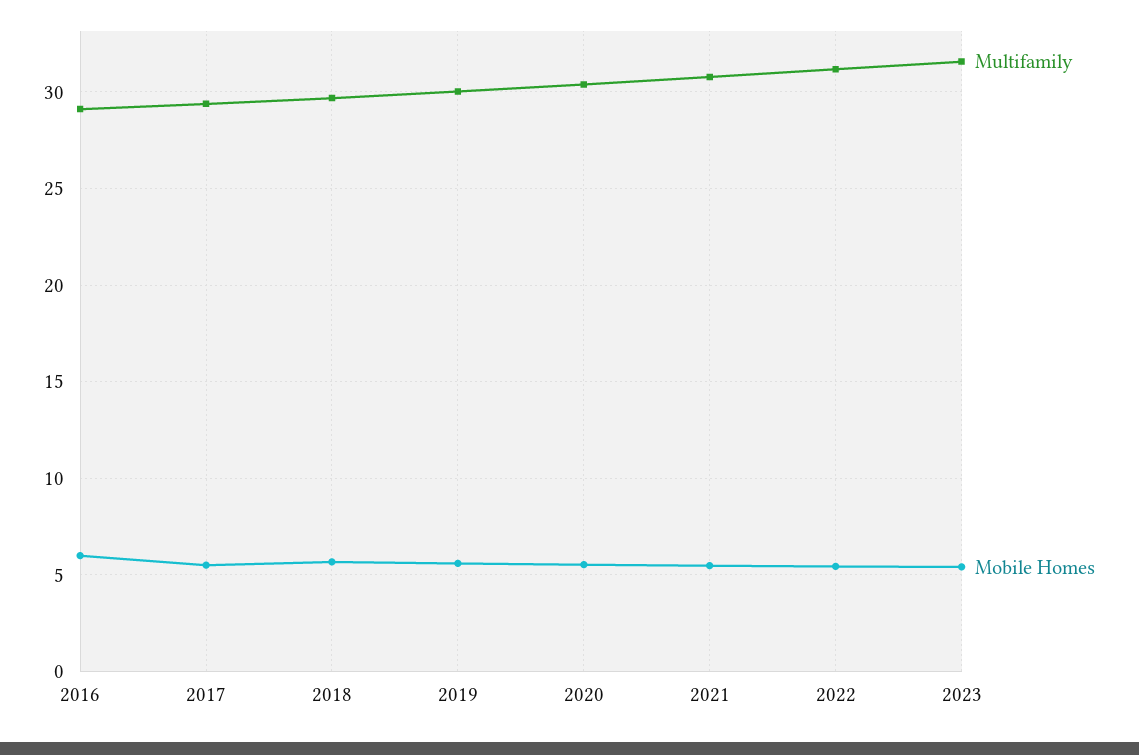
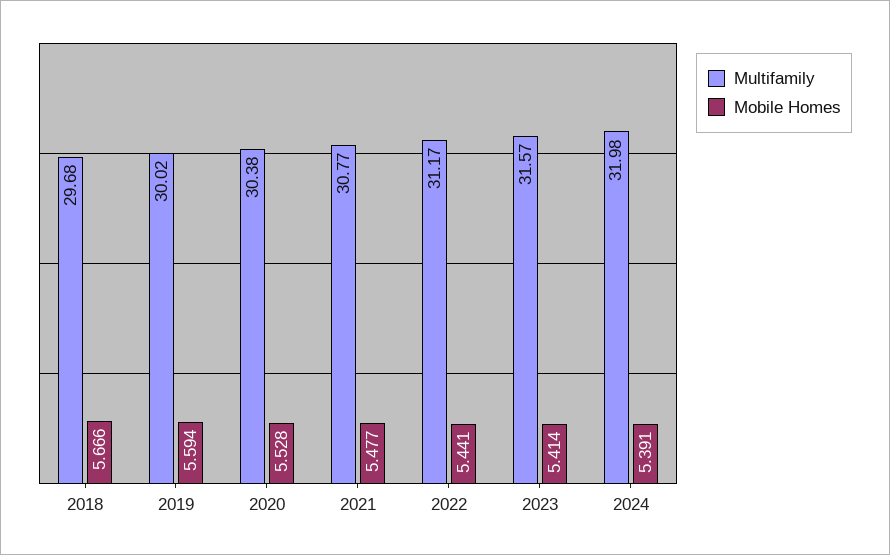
Multifamily, 2016: 29 -> none
Mobile Homes, 2016: 6 -> none
Multifamily, 2017: 29.5 -> none
Mobile Homes, 2017: 5.5 -> none
Multifamily, 2024: none -> 31.98
Mobile Homes, 2024: none -> 5.391

